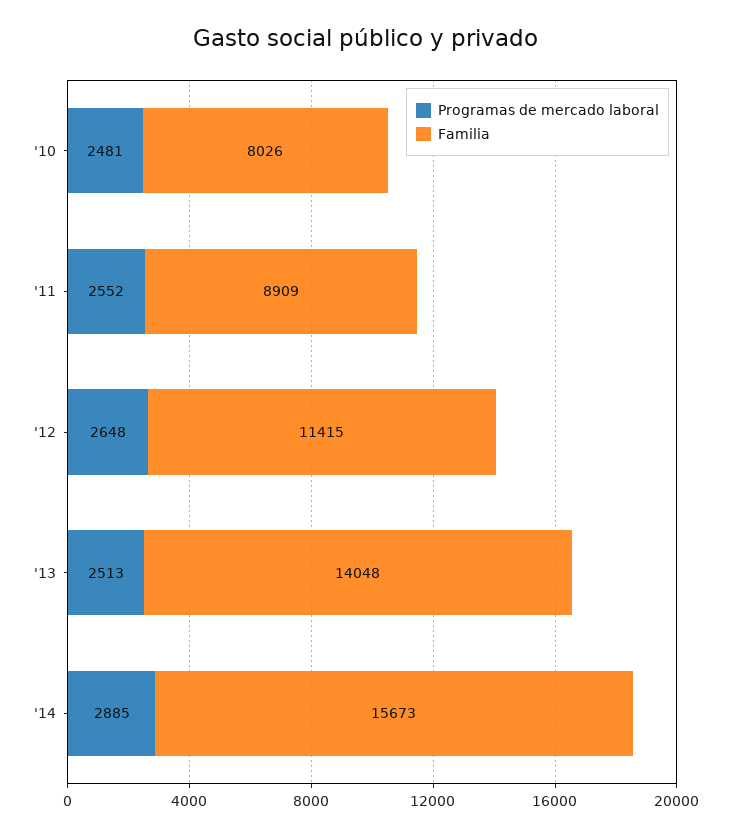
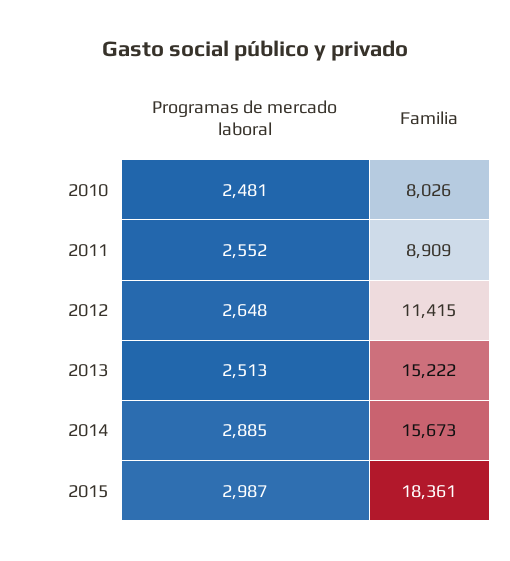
Familia, '13: 14048 -> 15222
Programas de mercado laboral, 2015: none -> 2987
Familia, 2015: none -> 18361

